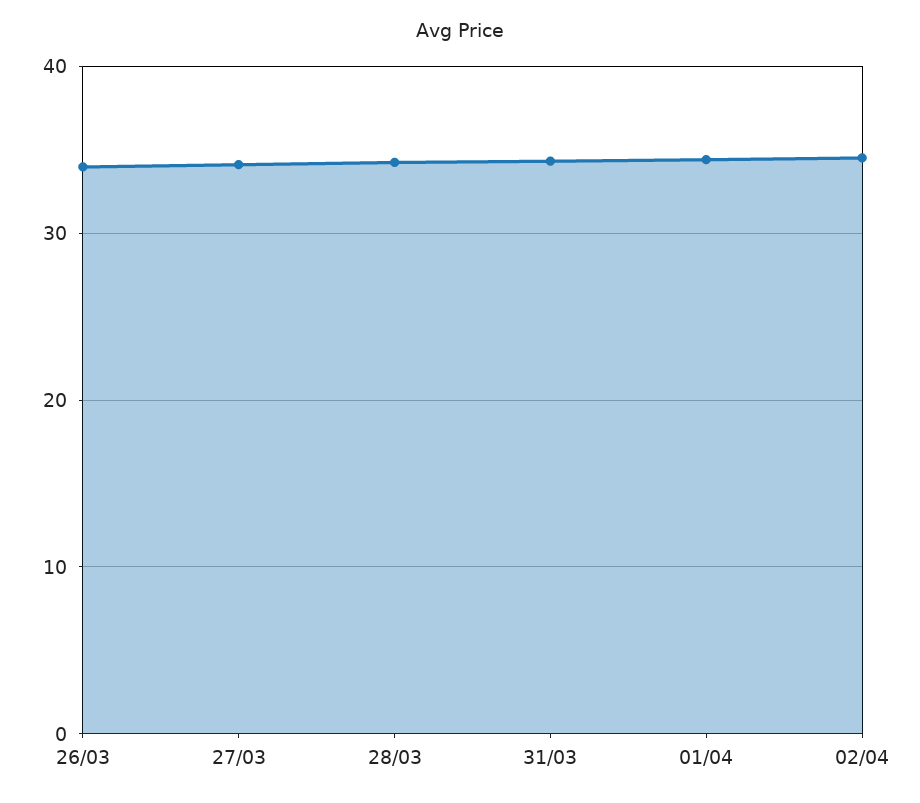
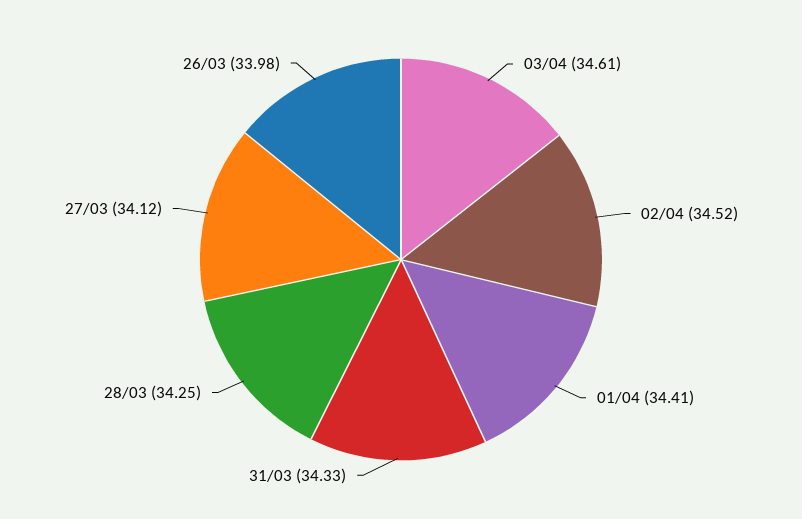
03/04: none -> 34.61

